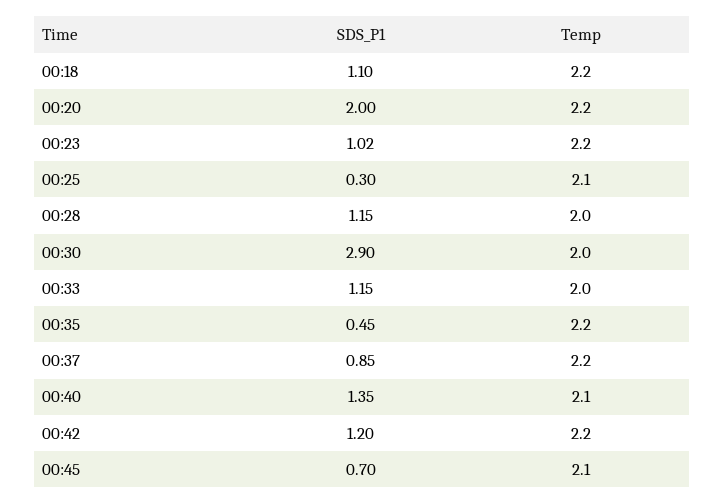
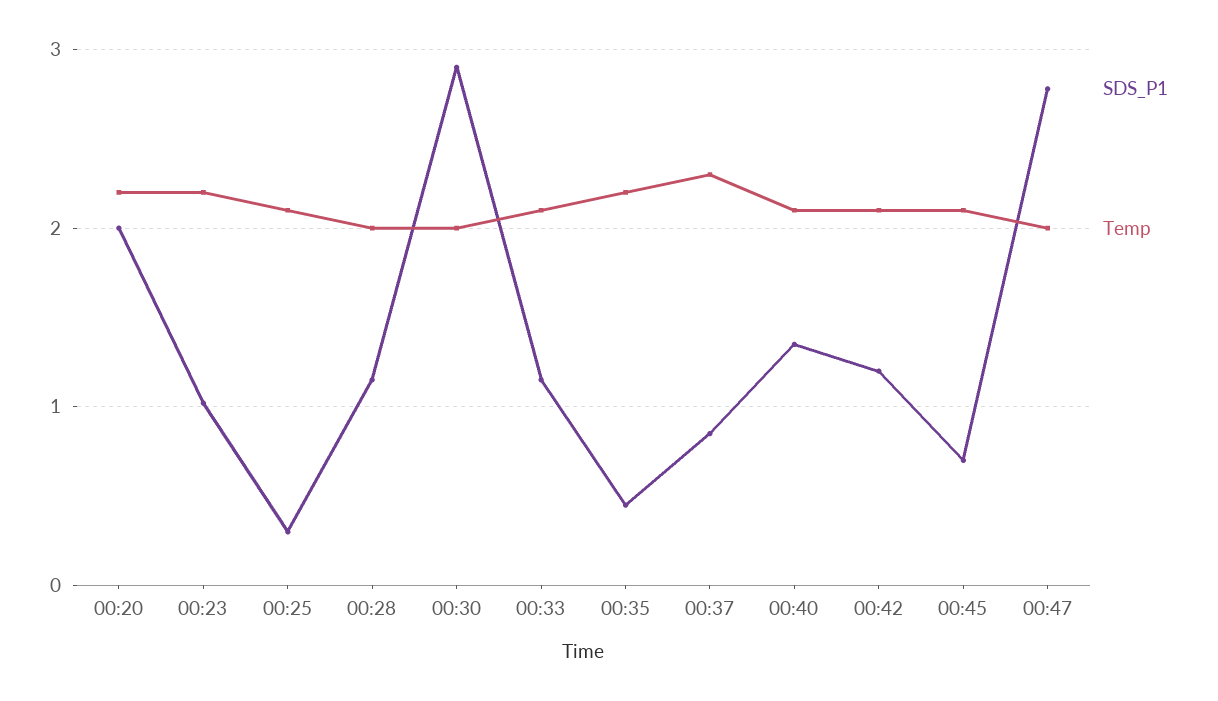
SDS_P1, 00:18: 1.1 -> none
Temp, 00:18: 2.2 -> none
Temp, 00:33: 2 -> 2.1
Temp, 00:37: 2.2 -> 2.3
Temp, 00:42: 2.2 -> 2.1
SDS_P1, 00:47: none -> 2.8
Temp, 00:47: none -> 2

